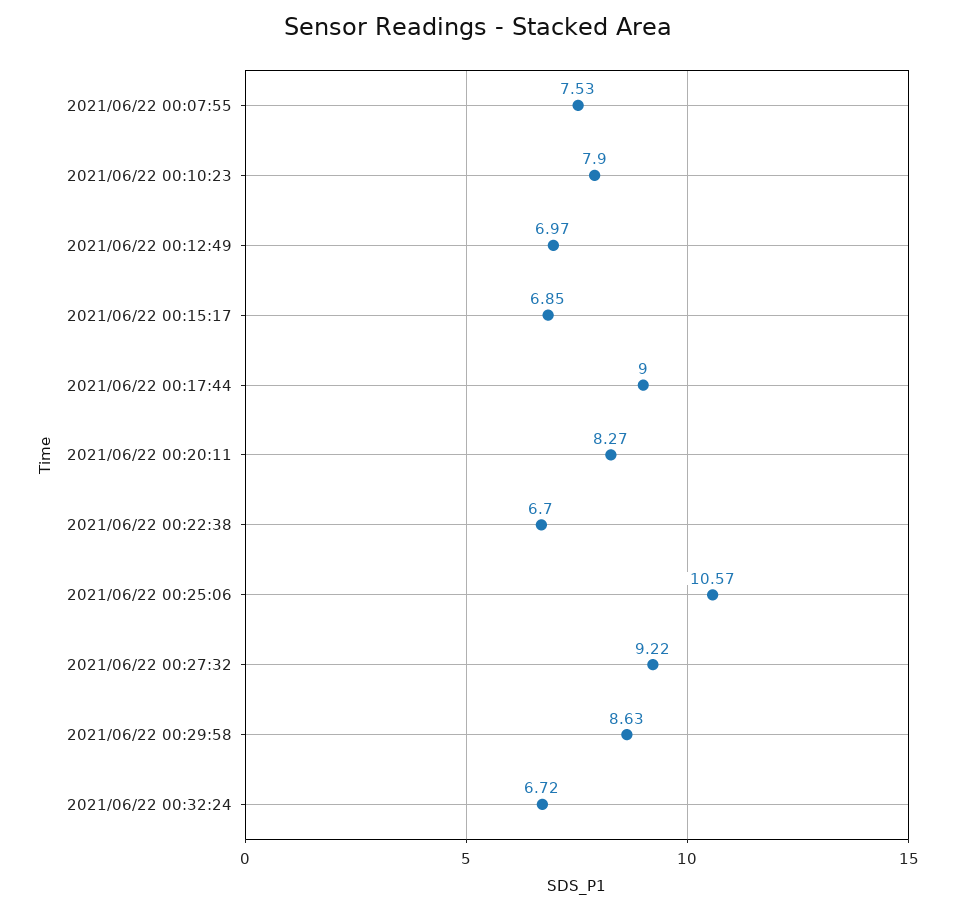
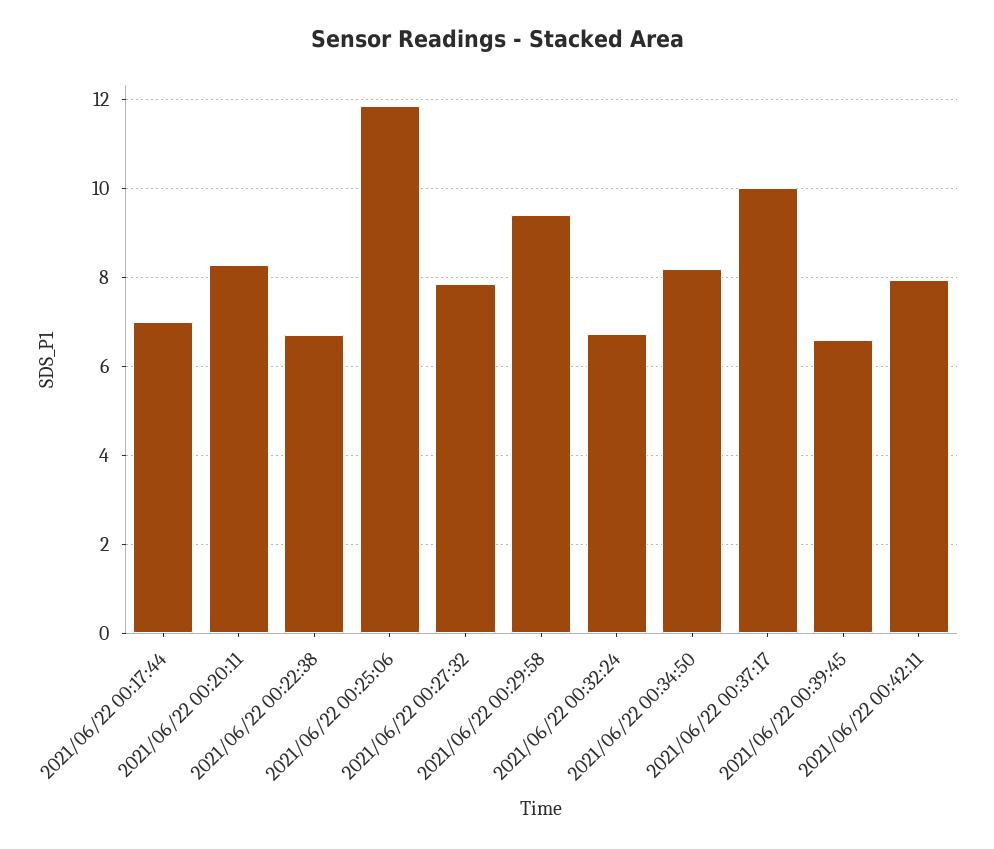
2021/06/22 00:07:55: 7.53 -> none
2021/06/22 00:10:23: 7.9 -> none
2021/06/22 00:12:49: 6.97 -> none
2021/06/22 00:15:17: 6.85 -> none
2021/06/22 00:17:44: 9 -> 7
2021/06/22 00:25:06: 10.57 -> 11.8
2021/06/22 00:27:32: 9.22 -> 7.8
2021/06/22 00:29:58: 8.63 -> 9.4
2021/06/22 00:34:50: none -> 8.2
2021/06/22 00:37:17: none -> 10
2021/06/22 00:39:45: none -> 6.6
2021/06/22 00:42:11: none -> 8

